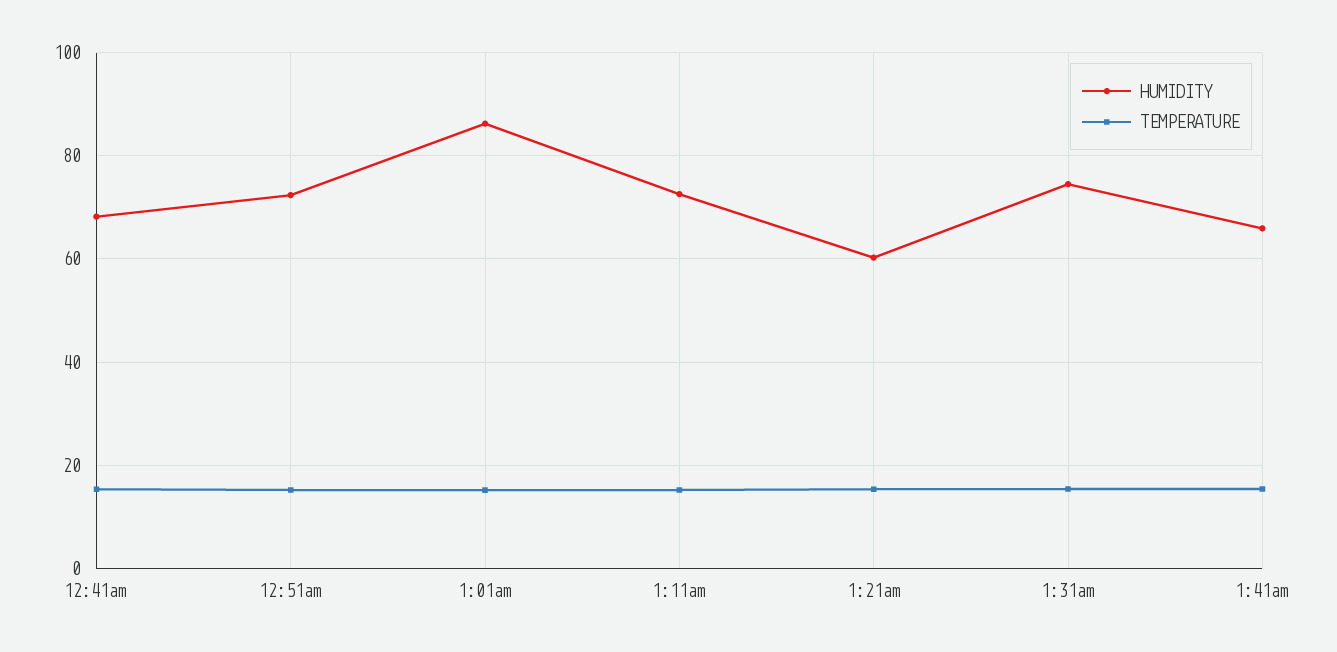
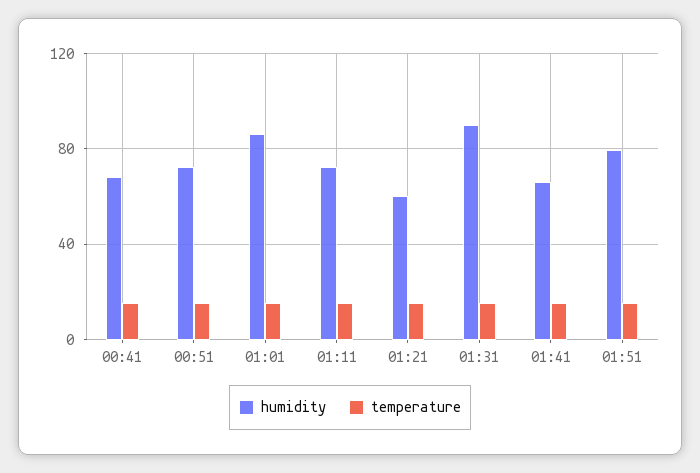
HUMIDITY, 1:31am: 74 -> 90
HUMIDITY, 01:51: none -> 80
TEMPERATURE, 01:51: none -> 15

